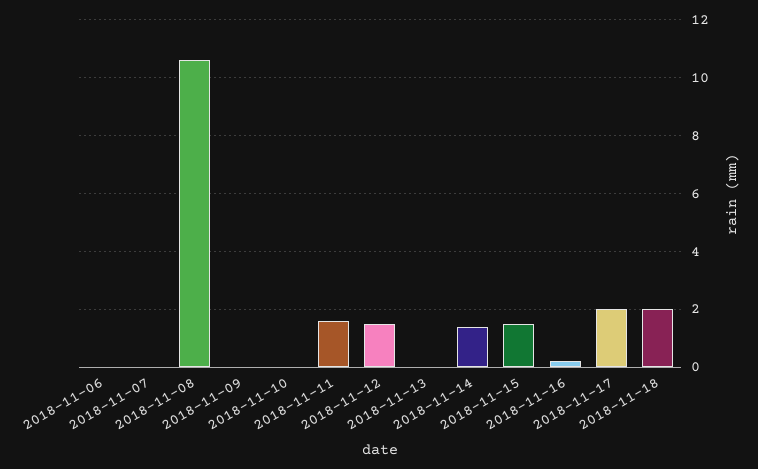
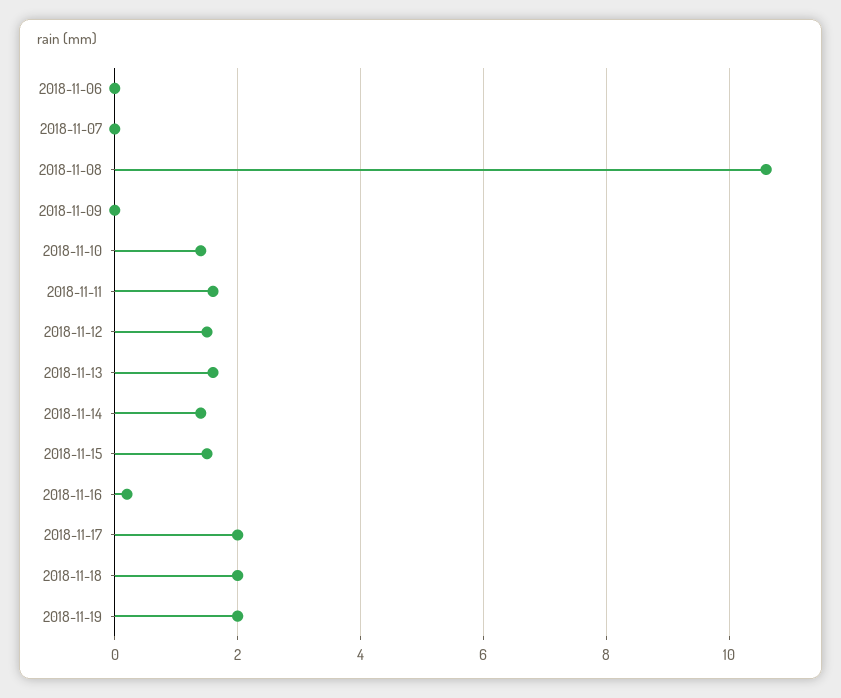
2018-11-10: 0 -> 1.5
2018-11-13: 0 -> 1.5
2018-11-19: none -> 2

